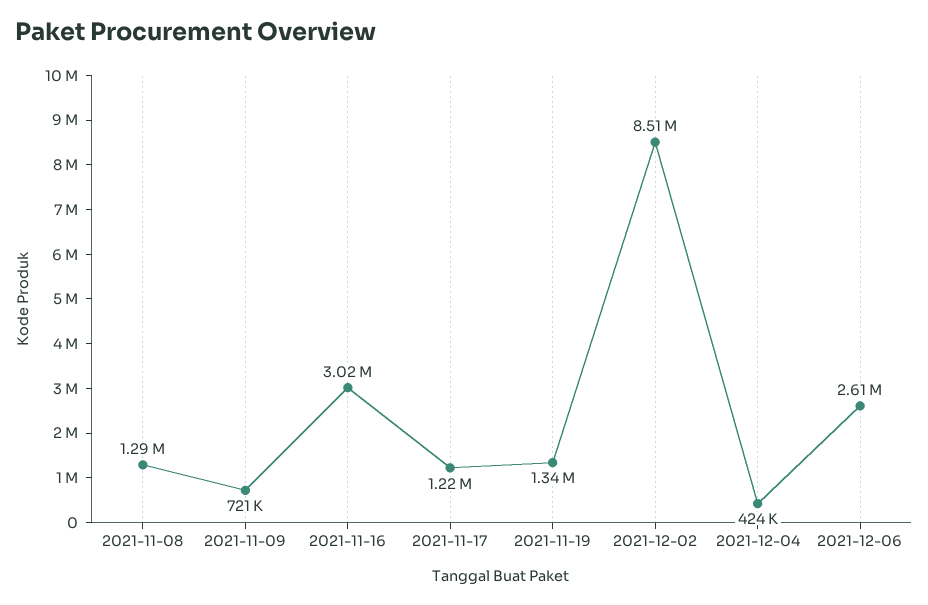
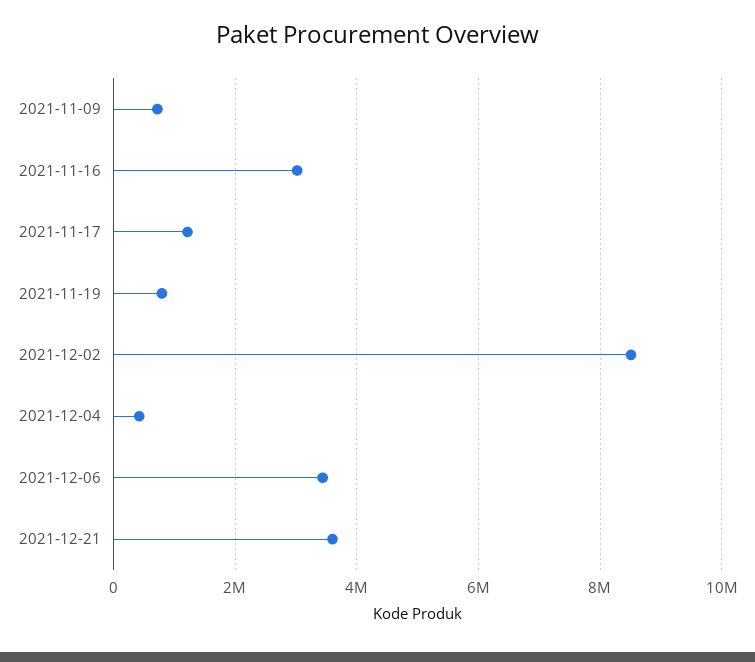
2021-11-08: 1290000 -> none
2021-11-19: 1340000 -> 800000
2021-12-06: 2610000 -> 3400000
2021-12-21: none -> 3600000

